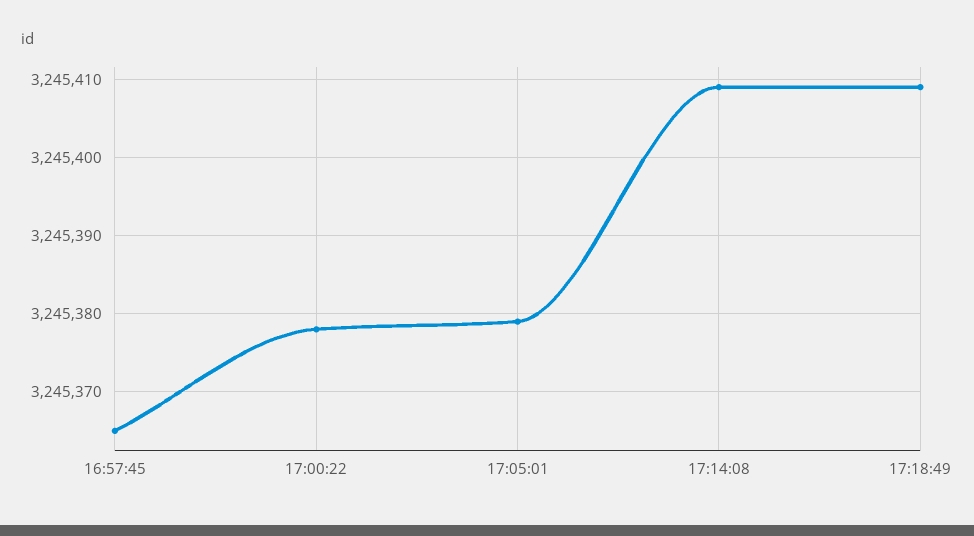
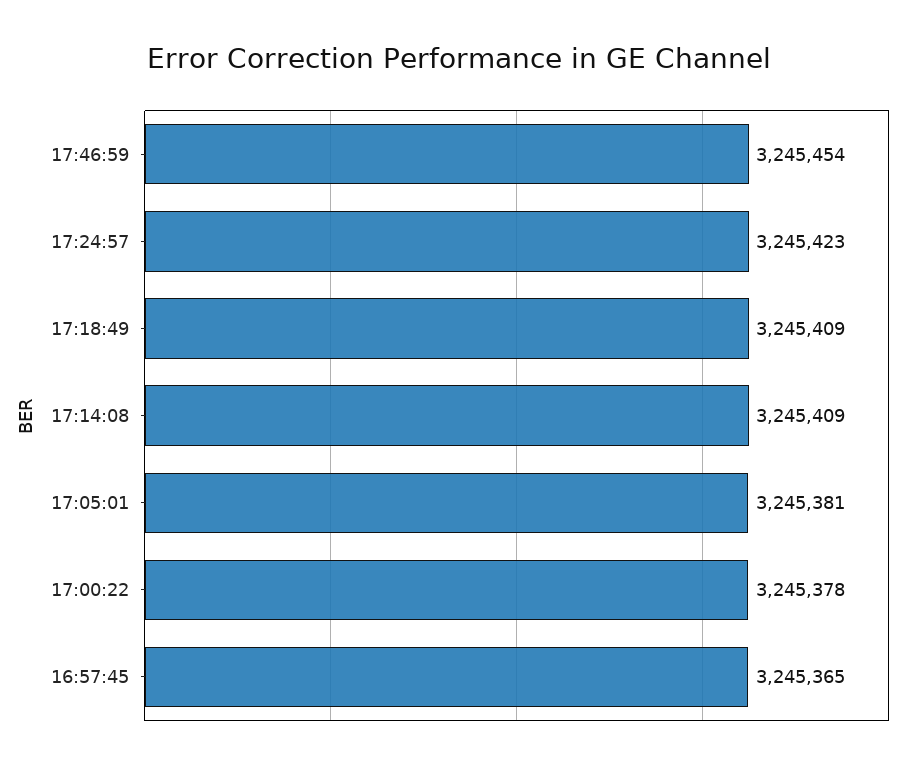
17:05:01: 3245379 -> 3245381
17:46:59: none -> 3245454
17:24:57: none -> 3245423

